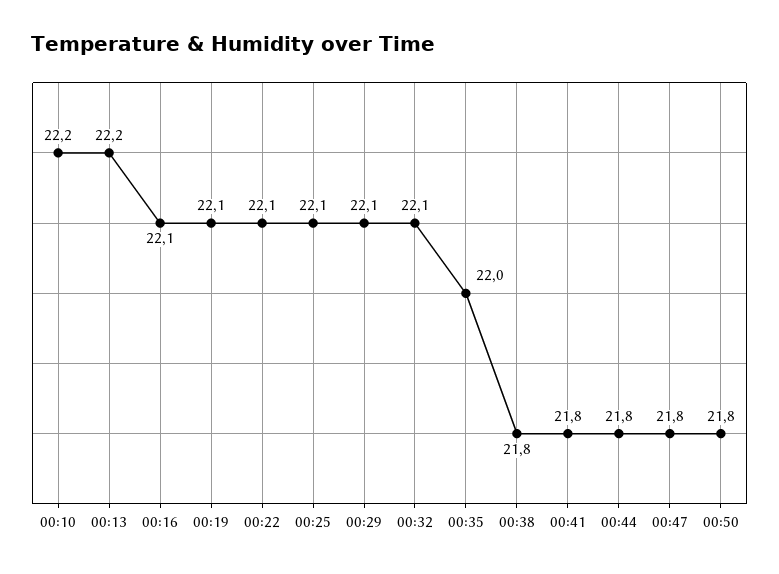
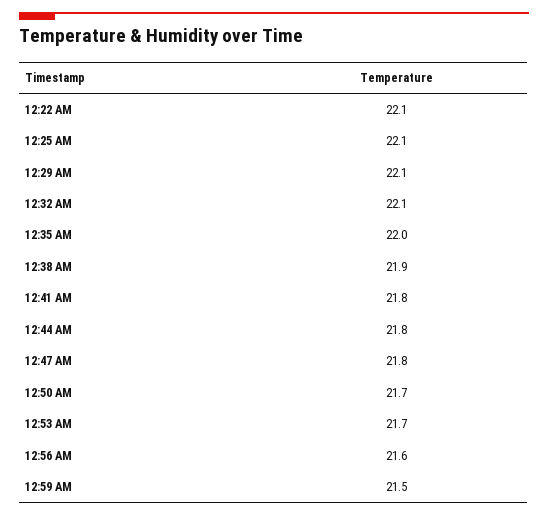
00:10: 22.2 -> none
00:13: 22.2 -> none
00:16: 22.1 -> none
00:19: 22.1 -> none
00:38: 21.8 -> 21.9
00:50: 21.8 -> 21.7
12:53 AM: none -> 21.7
12:56 AM: none -> 21.6
12:59 AM: none -> 21.5

